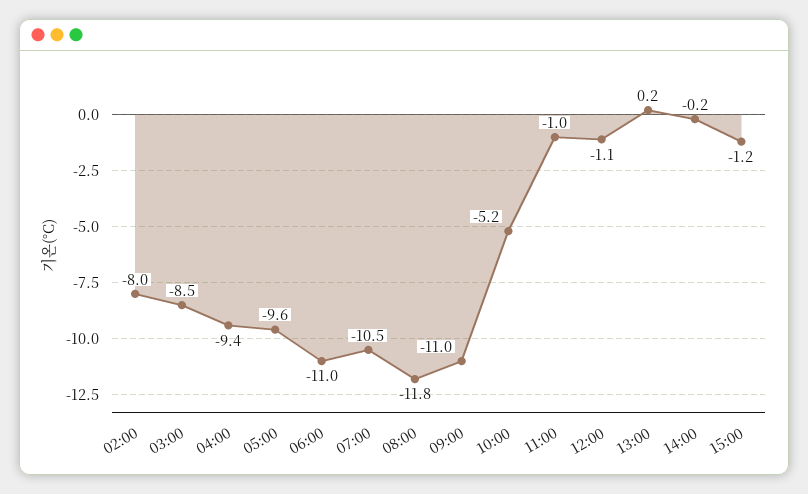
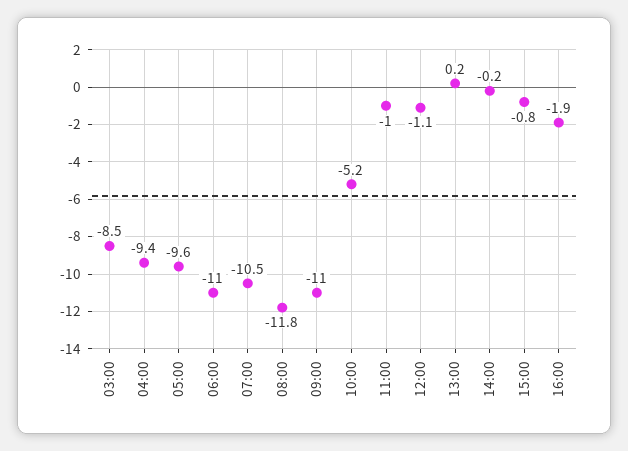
02:00: -8 -> none
15:00: -1.2 -> -0.8
16:00: none -> -1.9

